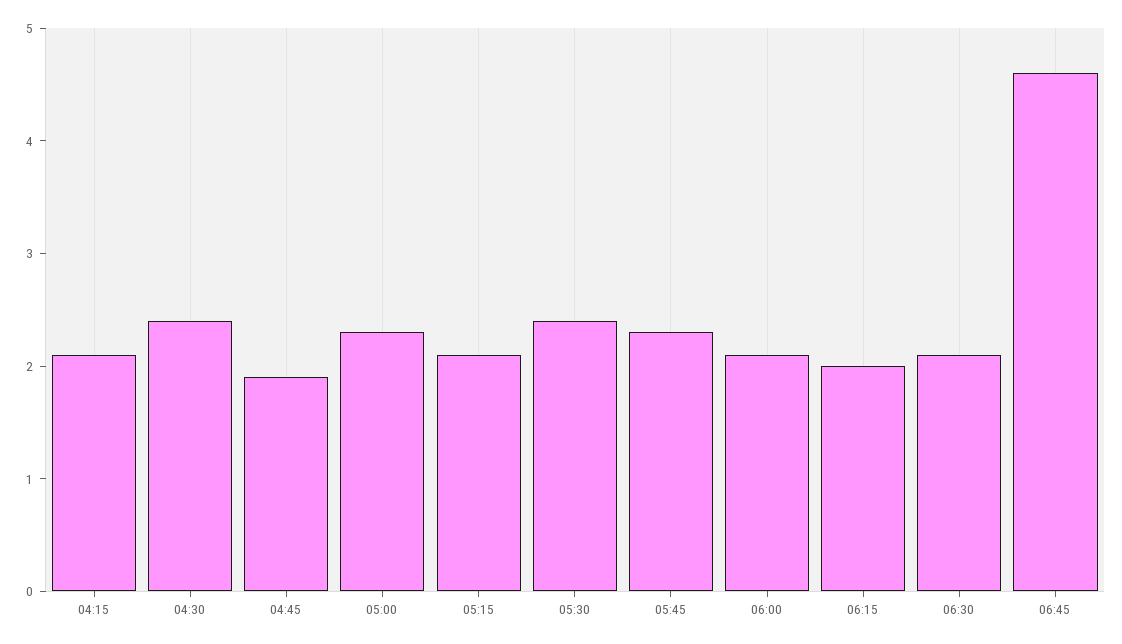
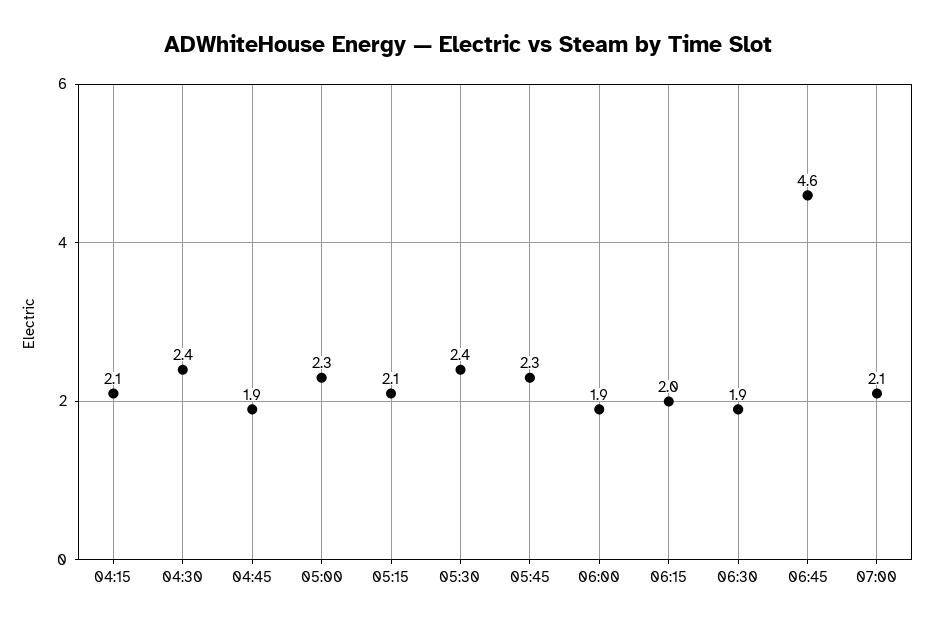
06:00: 2.1 -> 1.9
06:30: 2.1 -> 1.9
07:00: none -> 2.1

